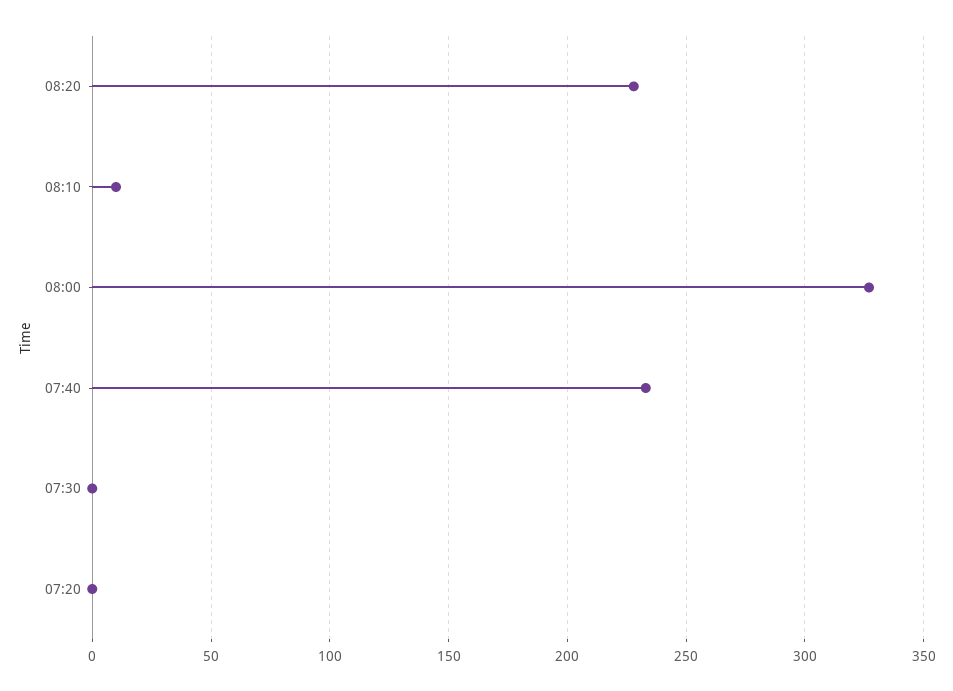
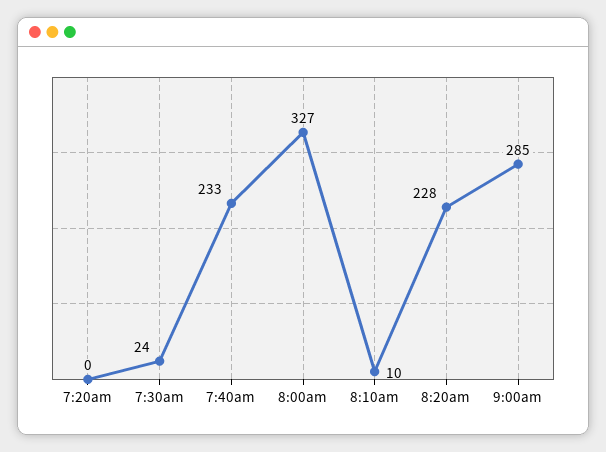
07:30: 0 -> 24
9:00am: none -> 285

